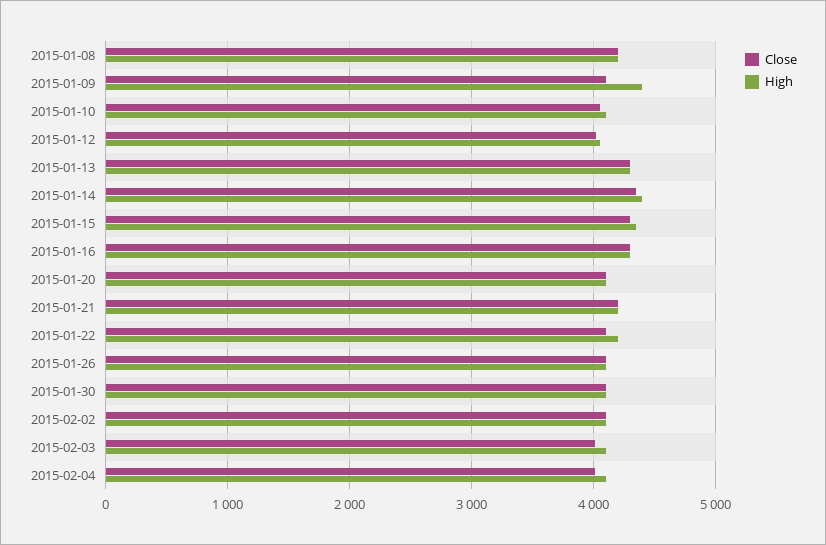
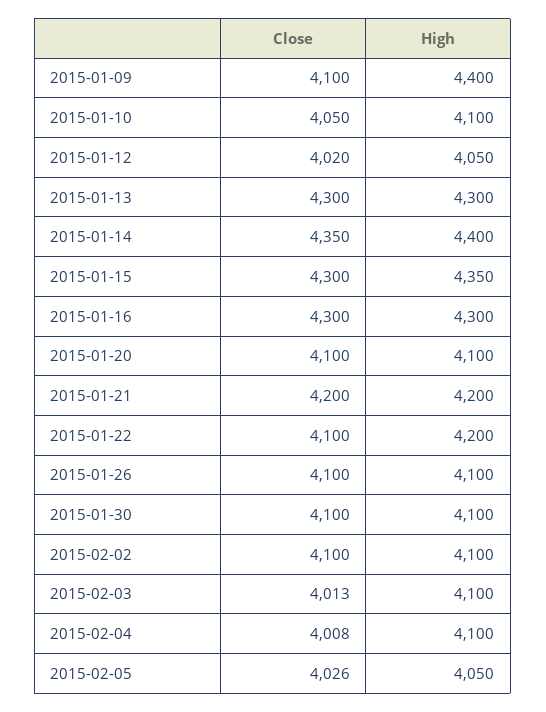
Close, 2015-01-08: 4200 -> none
High, 2015-01-08: 4200 -> none
Close, 2015-02-05: none -> 4026
High, 2015-02-05: none -> 4050

